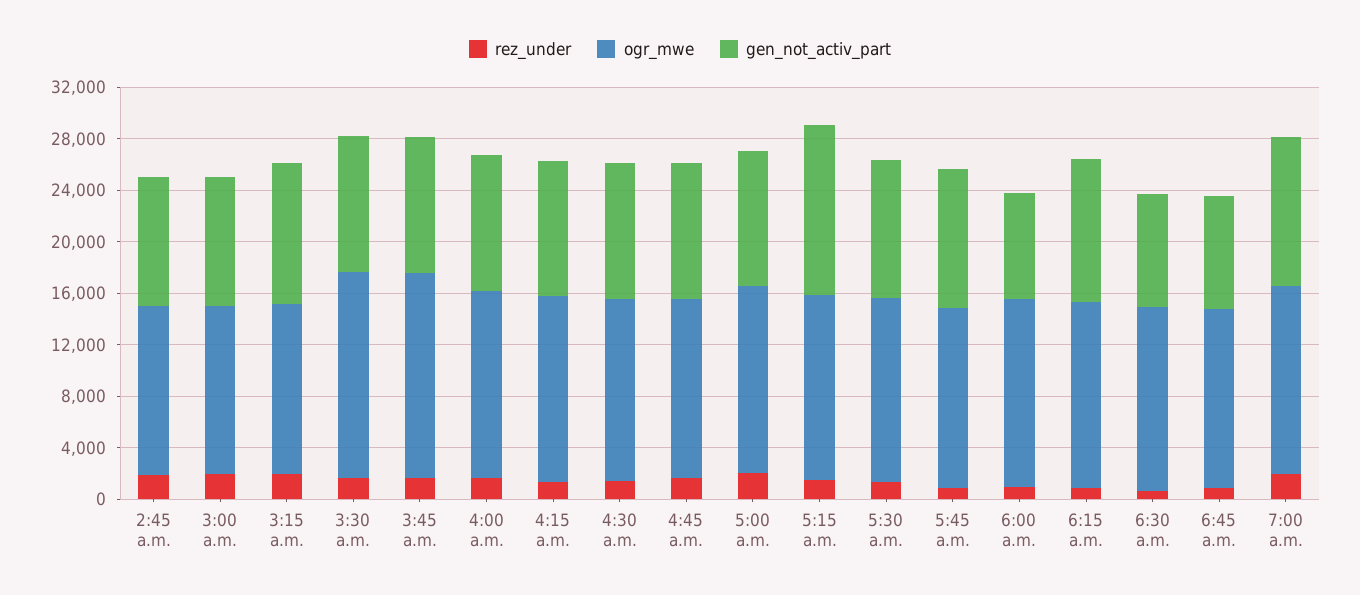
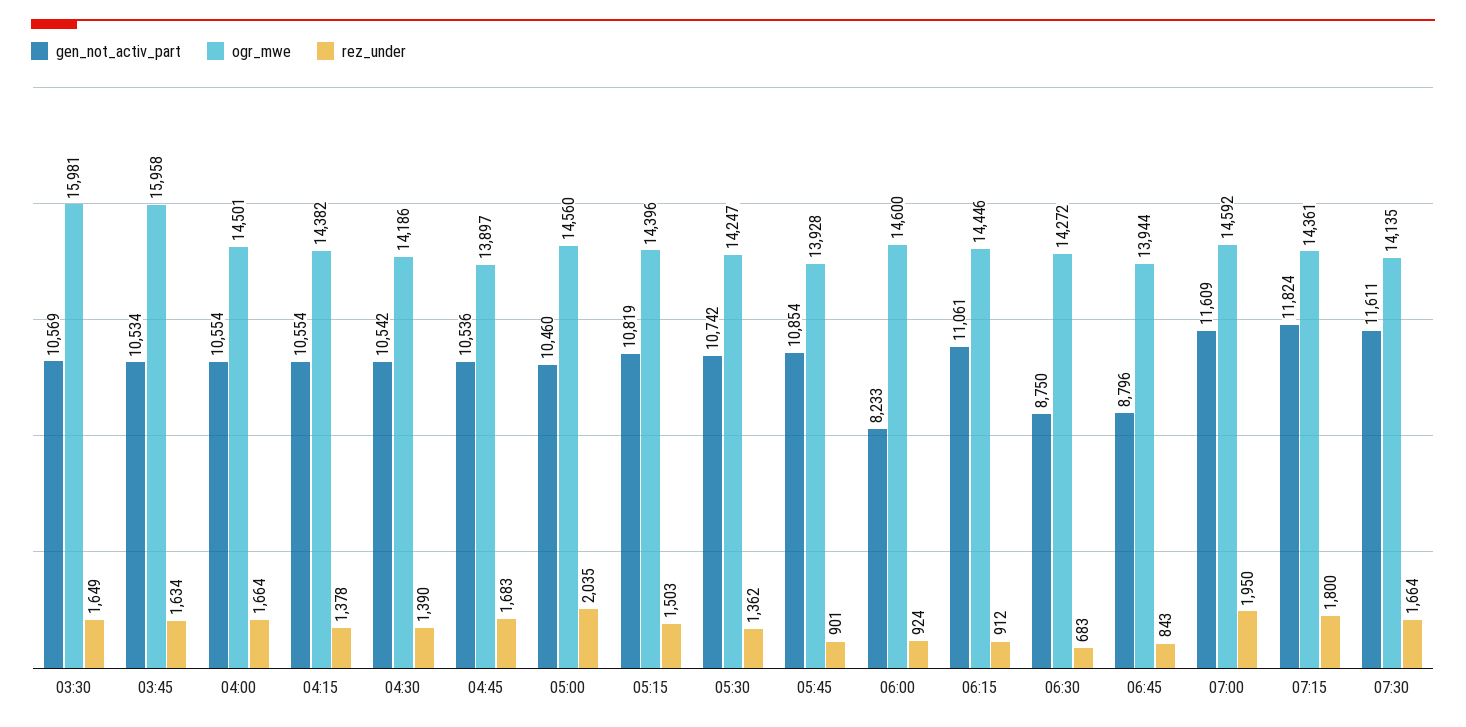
rez_under, 2:45 a.m.: 2000 -> none
ogr_mwe, 2:45 a.m.: 13000 -> none
gen_not_activ_part, 2:45 a.m.: 10000 -> none
rez_under, 3:00 a.m.: 2000 -> none
ogr_mwe, 3:00 a.m.: 13000 -> none
gen_not_activ_part, 3:00 a.m.: 10000 -> none
rez_under, 3:15 a.m.: 2000 -> none
ogr_mwe, 3:15 a.m.: 13000 -> none
gen_not_activ_part, 3:15 a.m.: 11000 -> none
gen_not_activ_part, 5:15 a.m.: 13000 -> 10819
gen_not_activ_part, 07:15: none -> 11824
ogr_mwe, 07:15: none -> 14361
rez_under, 07:15: none -> 1800
gen_not_activ_part, 07:30: none -> 11611
ogr_mwe, 07:30: none -> 14135
rez_under, 07:30: none -> 1664

